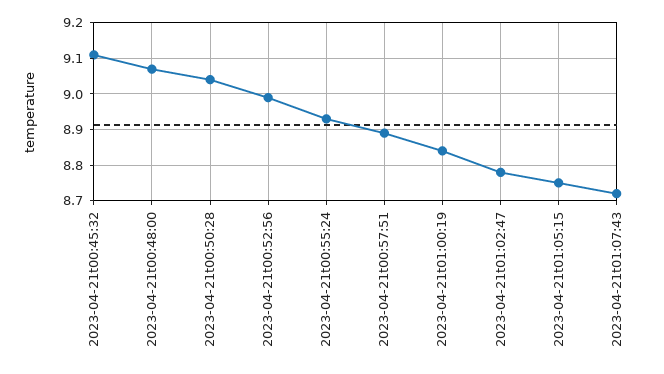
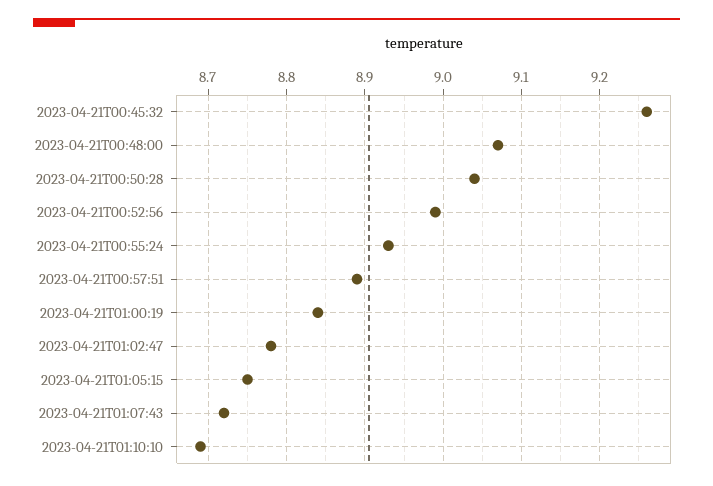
2023-04-21t00:45:32: 9.1 -> 9.26
2023-04-21T01:10:10: none -> 8.69

